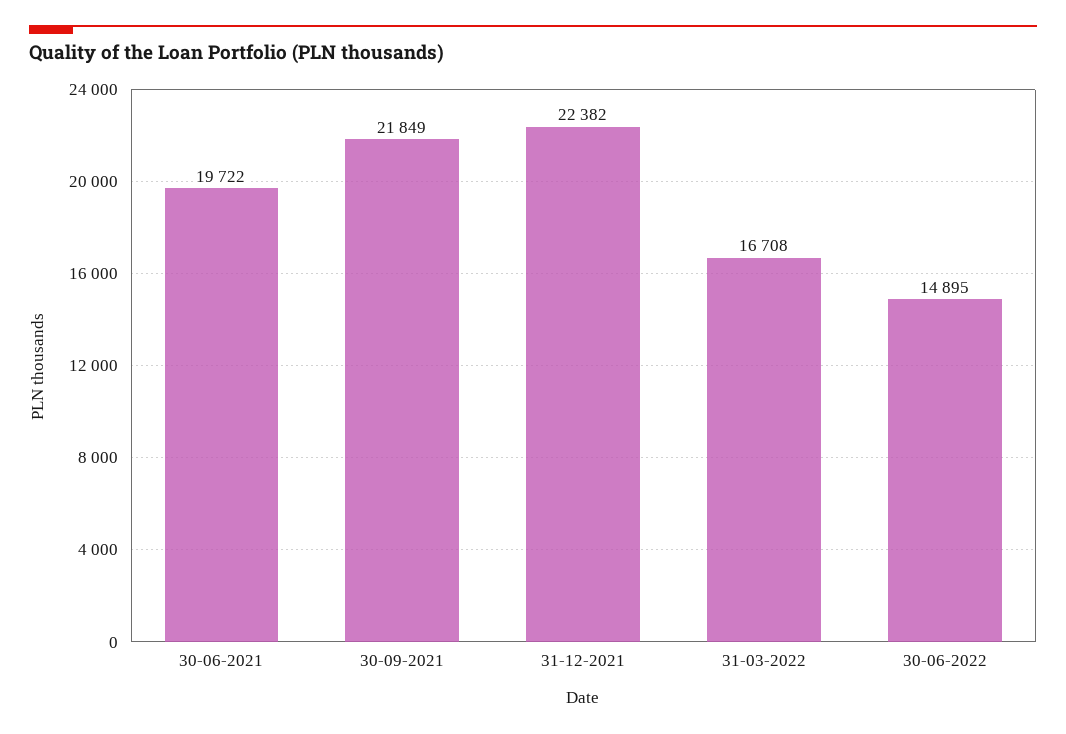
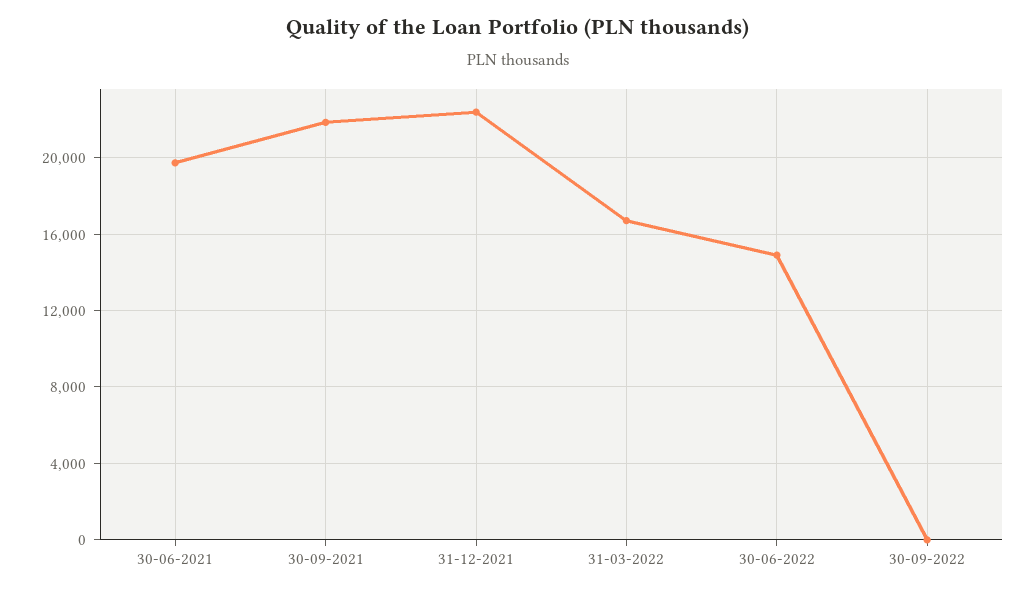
30-09-2022: none -> 0

